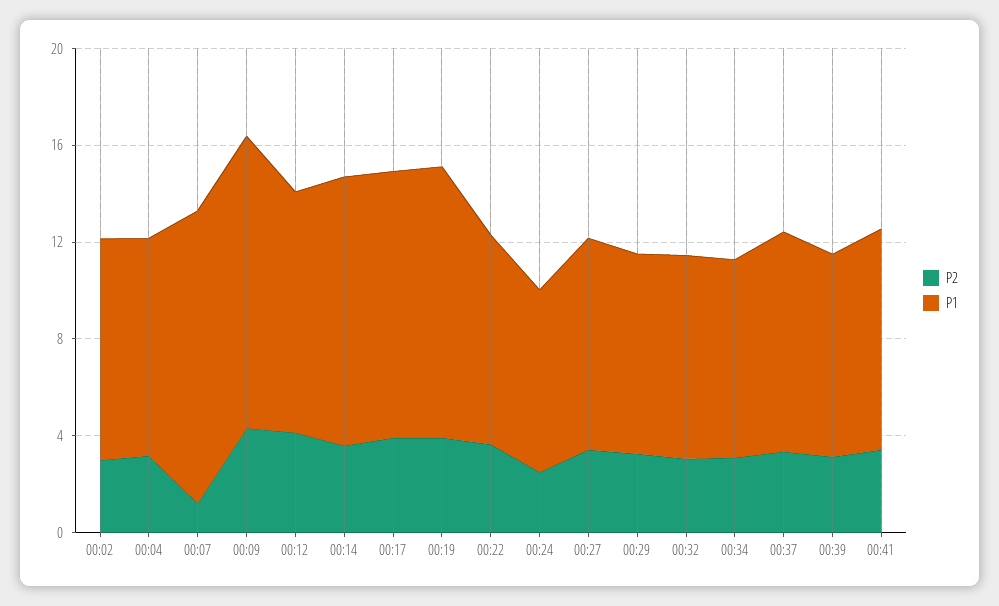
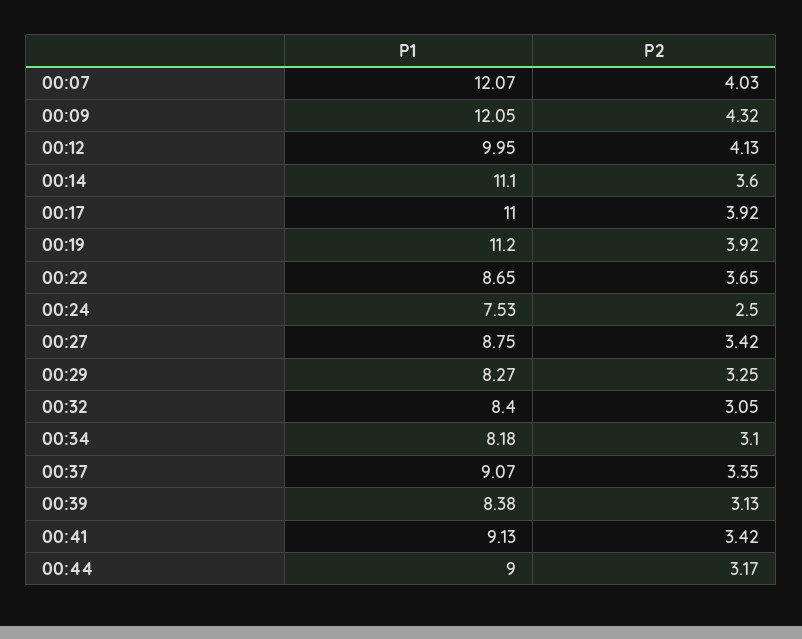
P2, 00:02: 3 -> none
P1, 00:02: 9 -> none
P2, 00:04: 3 -> none
P1, 00:04: 9 -> none
P2, 00:07: 1 -> 4.03
P1, 00:44: none -> 9
P2, 00:44: none -> 3.17

